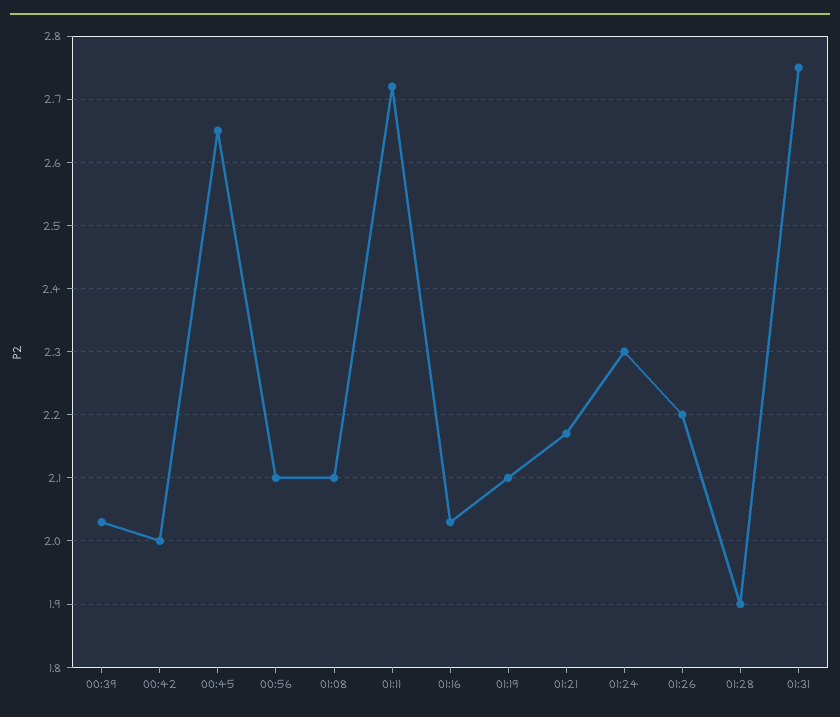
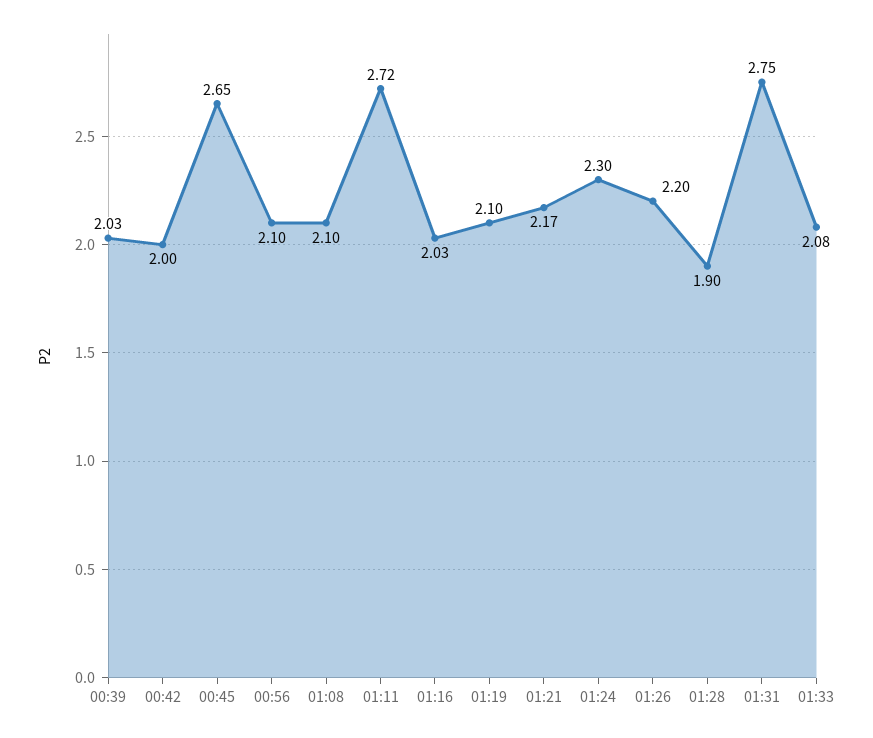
01:33: none -> 2.08

